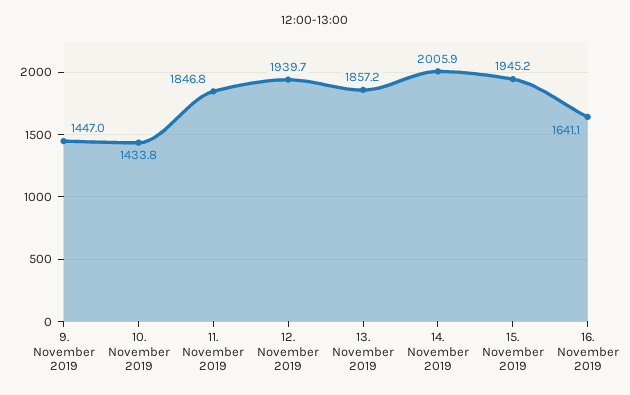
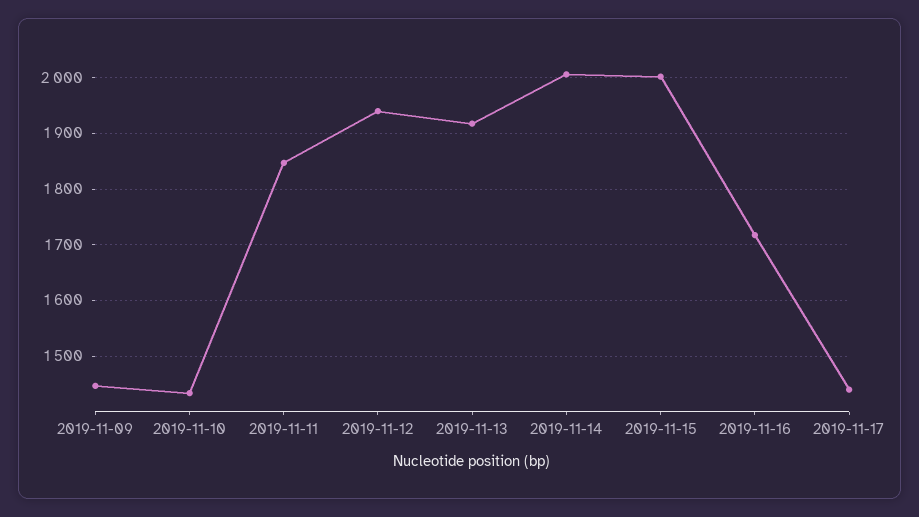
13. November 2019: 1857.2 -> 1920
15. November 2019: 1945.2 -> 2000
16. November 2019: 1641.1 -> 1720
2019-11-17: none -> 1440

